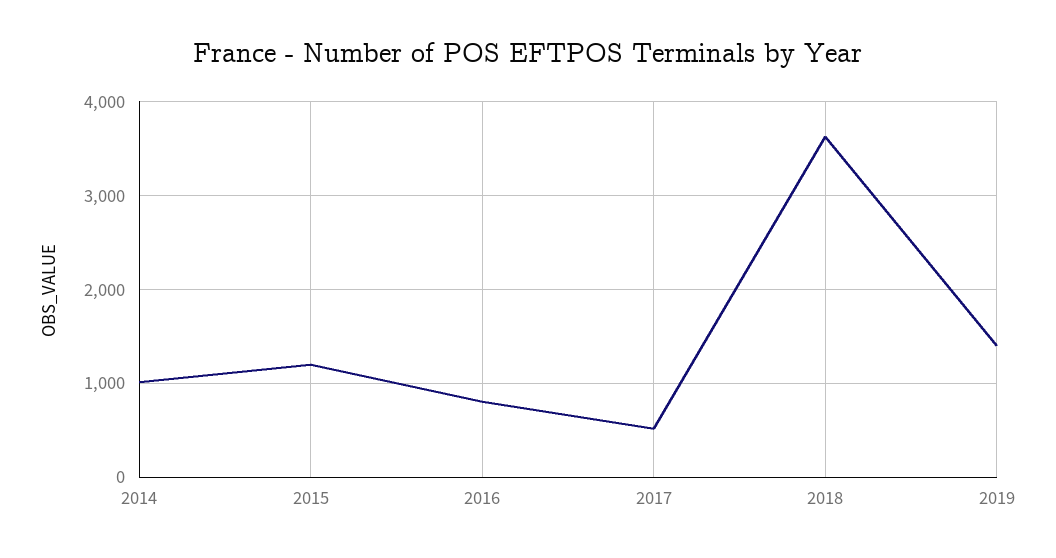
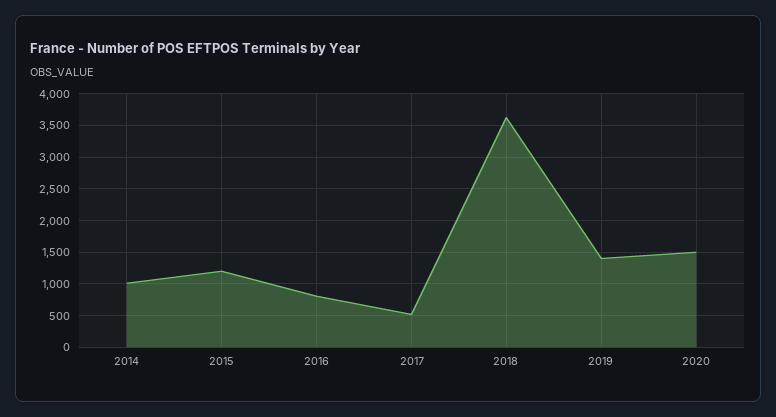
2020: none -> 1500

